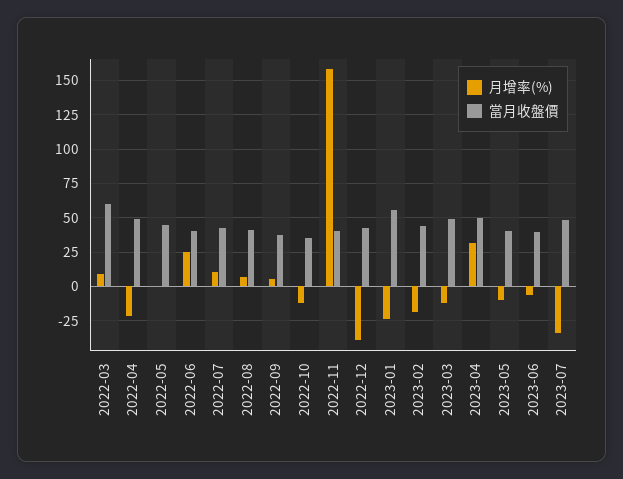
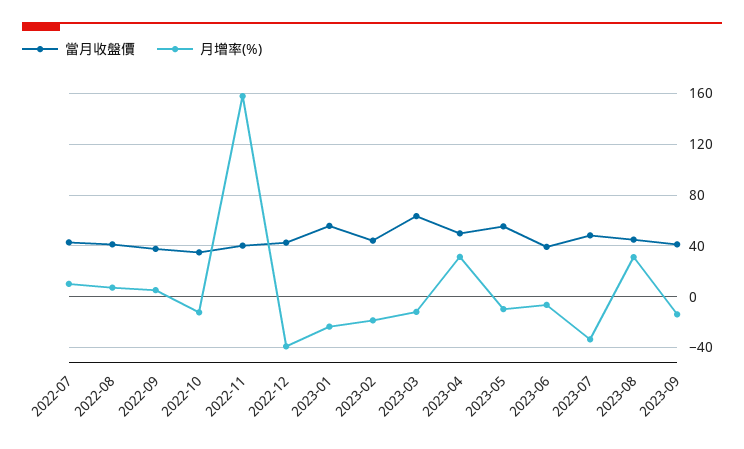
月增率(%), 2022-03: 10 -> none
當月收盤價, 2022-03: 60 -> none
月增率(%), 2022-04: -20 -> none
當月收盤價, 2022-04: 50 -> none
月增率(%), 2022-05: 0 -> none
當月收盤價, 2022-05: 45 -> none
月增率(%), 2022-06: 25 -> none
當月收盤價, 2022-06: 40 -> none
當月收盤價, 2023-03: 50 -> 65
當月收盤價, 2023-05: 40 -> 55
當月收盤價, 2023-08: none -> 45
月增率(%), 2023-08: none -> 30
當月收盤價, 2023-09: none -> 40
月增率(%), 2023-09: none -> -15

